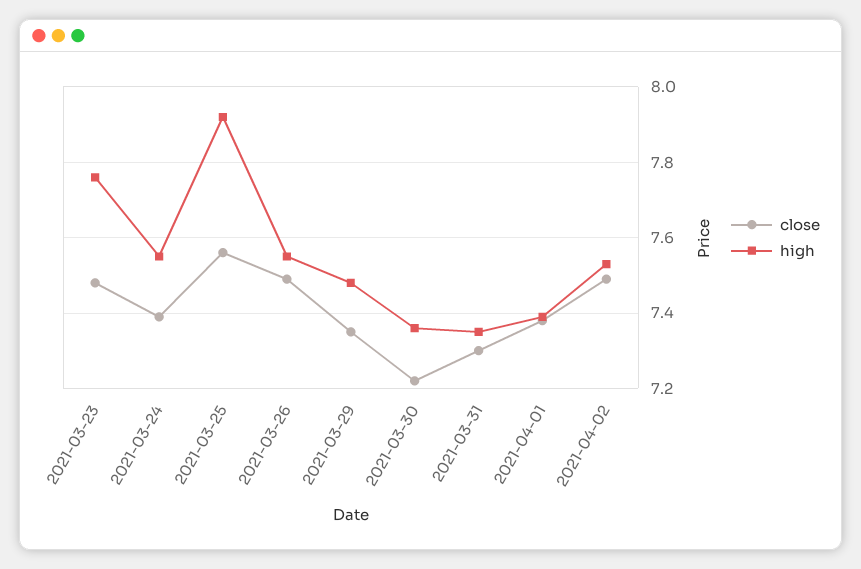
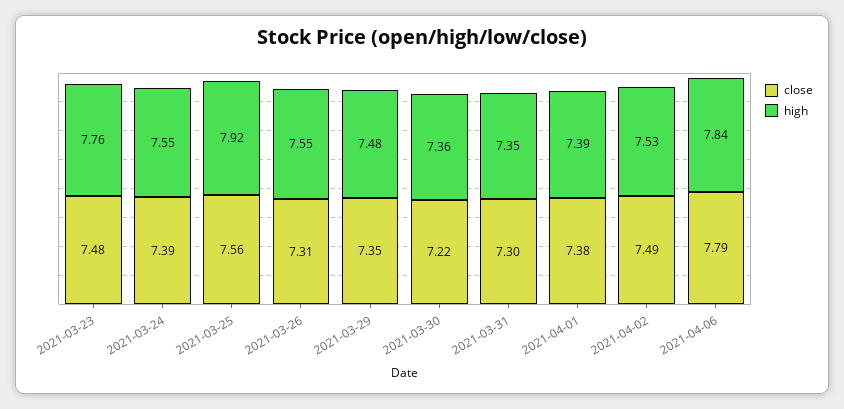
close, 2021-03-26: 7.5 -> 7.31
close, 2021-04-06: none -> 7.79
high, 2021-04-06: none -> 7.84

